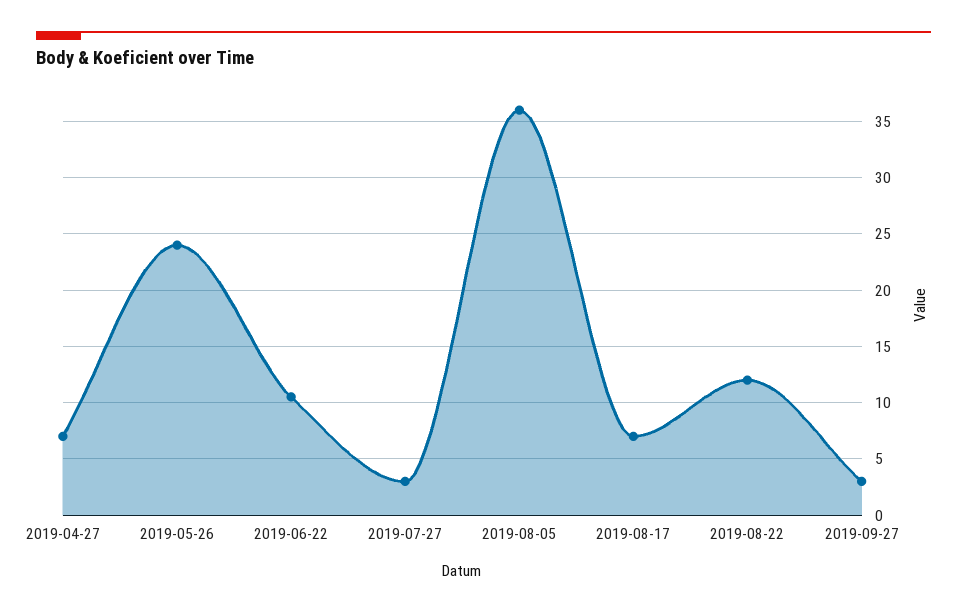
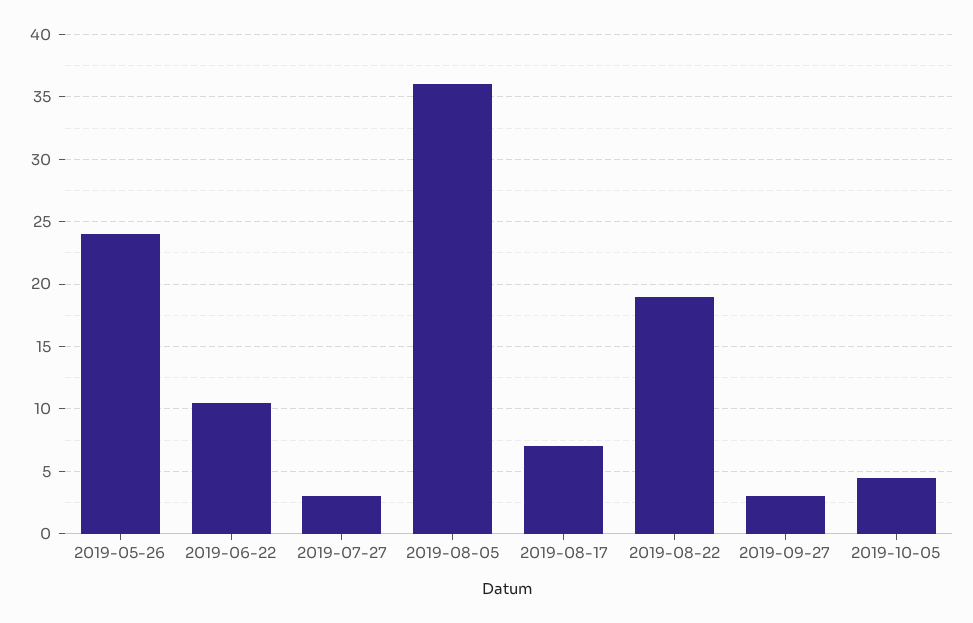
2019-04-27: 7 -> none
2019-08-22: 12 -> 19
2019-10-05: none -> 4.5

